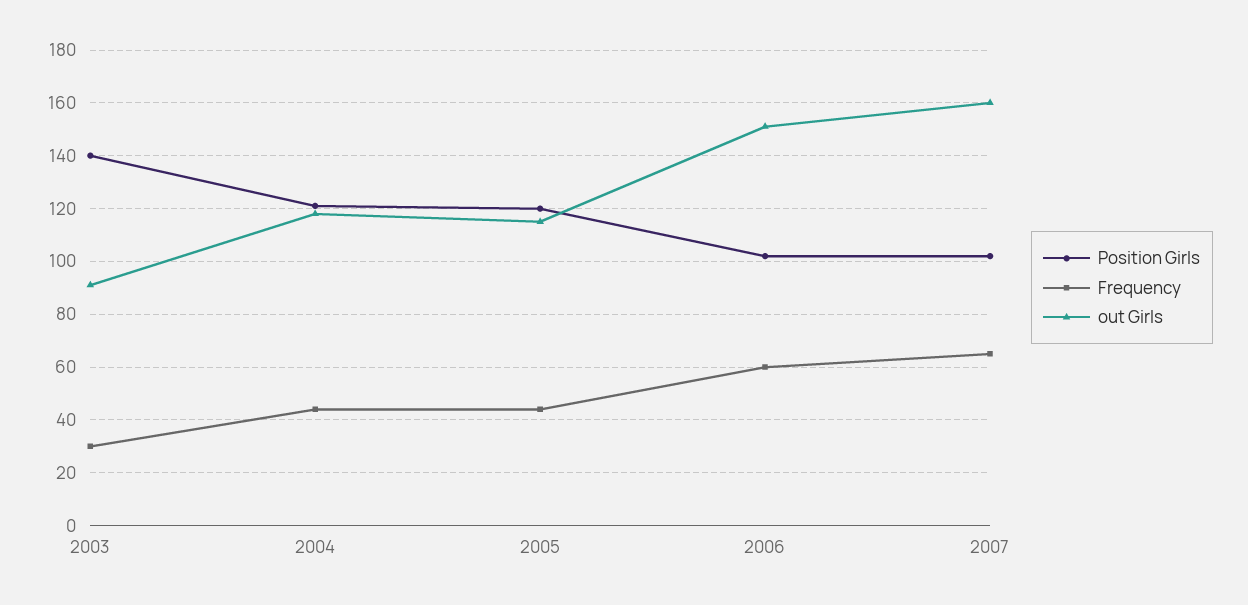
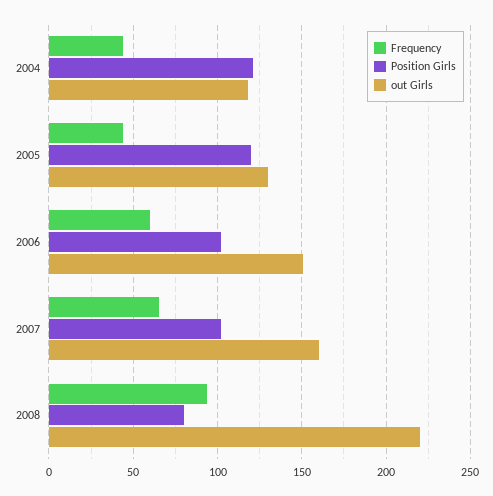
Position Girls, 2003: 140 -> none
Frequency, 2003: 30 -> none
out Girls, 2003: 90 -> none
out Girls, 2005: 115 -> 130
Frequency, 2008: none -> 95
Position Girls, 2008: none -> 80
out Girls, 2008: none -> 220

